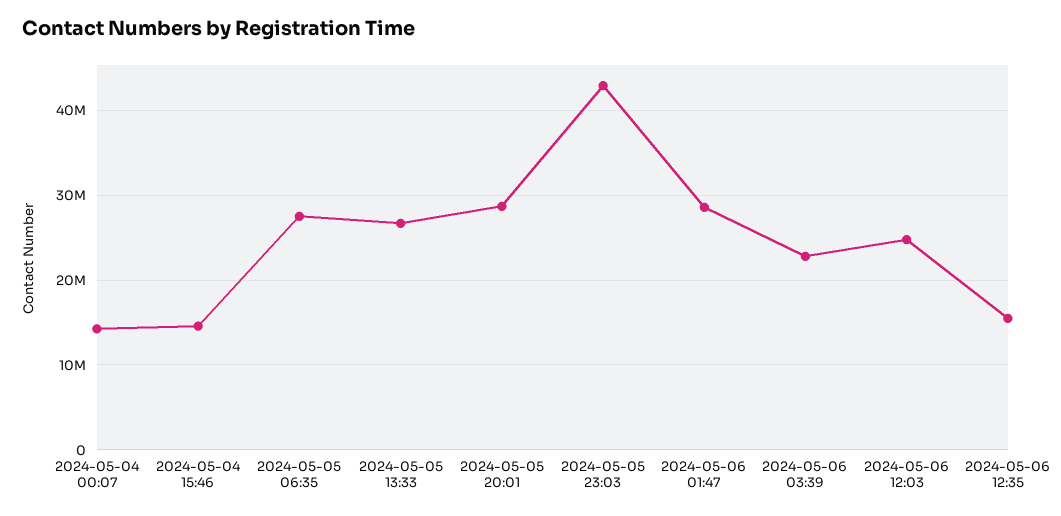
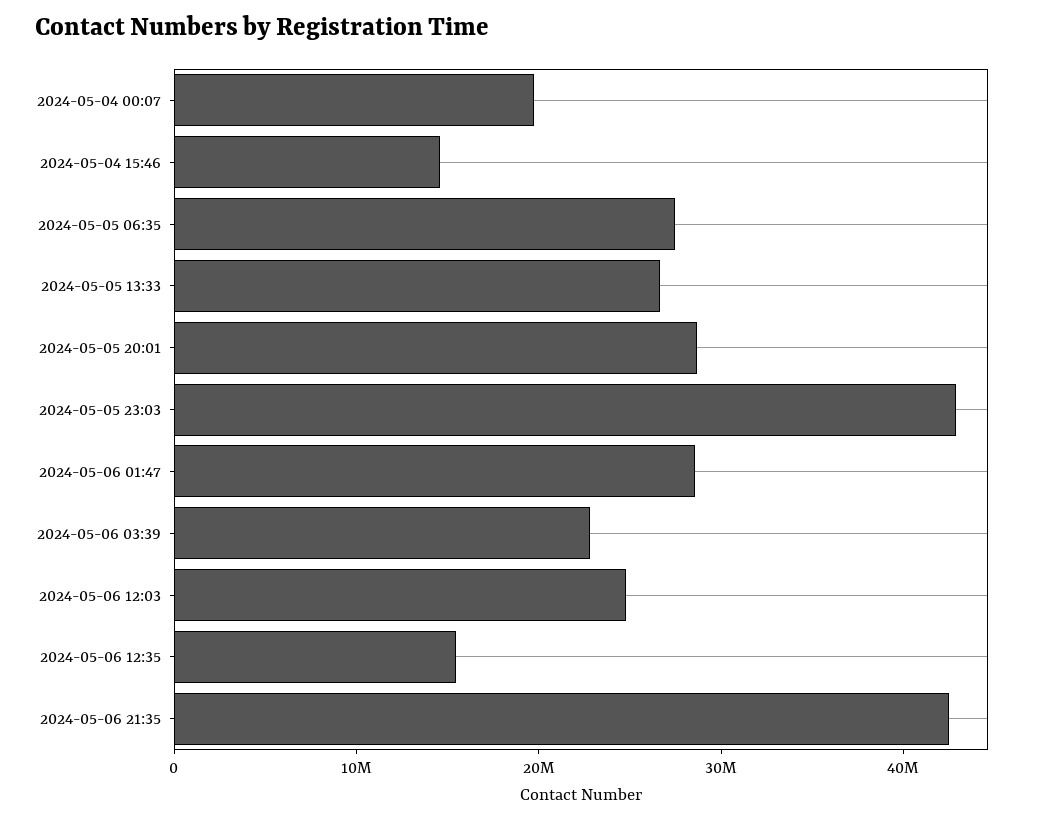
2024-05-04 00:07: 14000000 -> 20000000
2024-05-06 21:35: none -> 42000000

